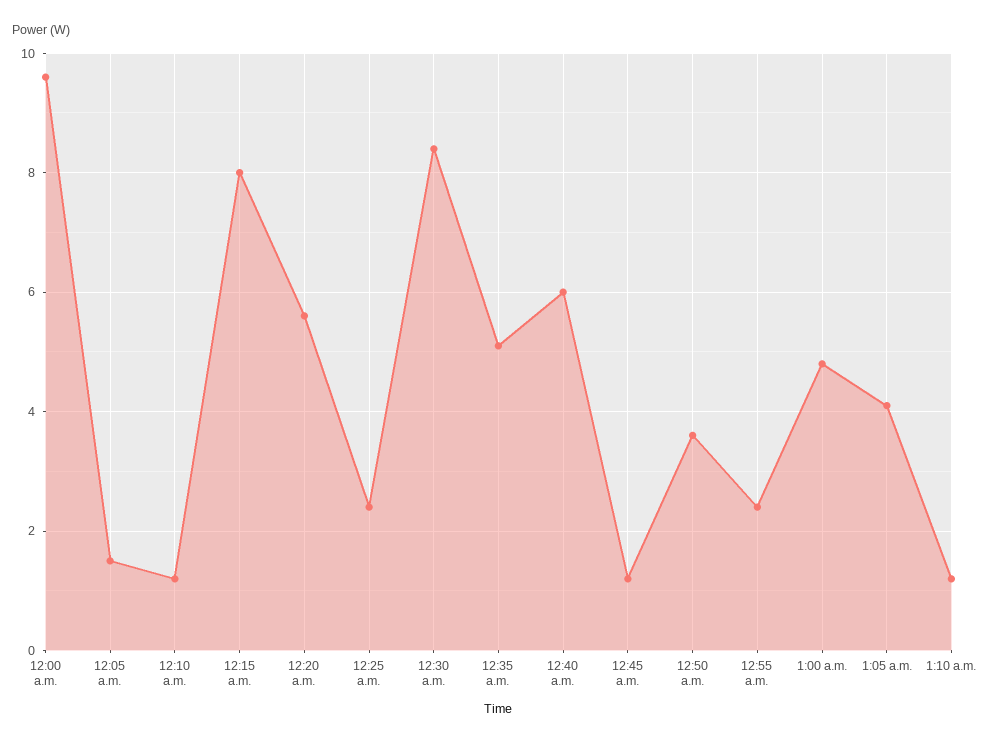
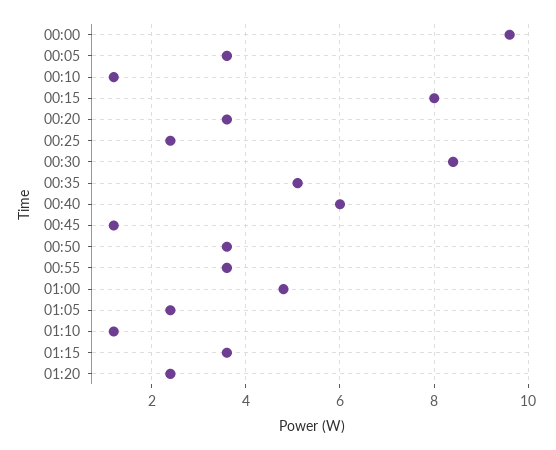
12:05 a.m.: 1.5 -> 3.5
12:20 a.m.: 5.5 -> 3.5
12:55 a.m.: 2.5 -> 3.5
1:05 a.m.: 4 -> 2.5
01:15: none -> 3.5
01:20: none -> 2.5

